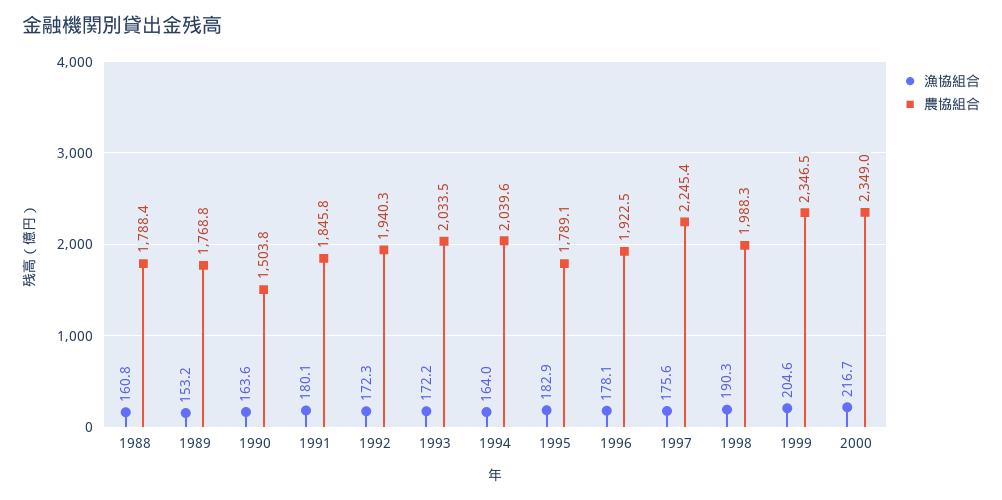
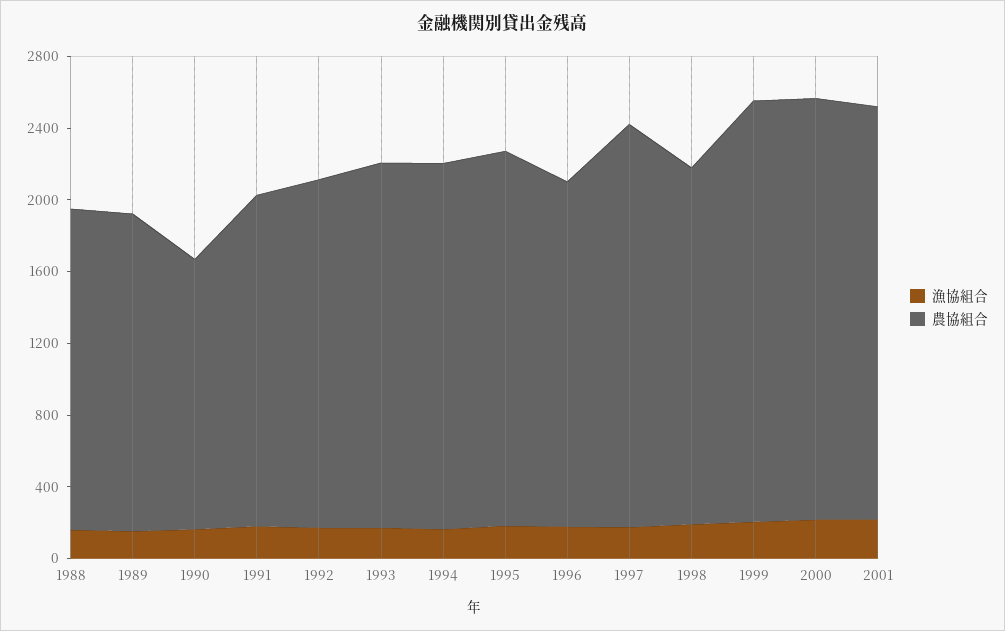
農協組合, 1995: 1789.1 -> 2100
漁協組合, 2001: none -> 200
農協組合, 2001: none -> 2300

